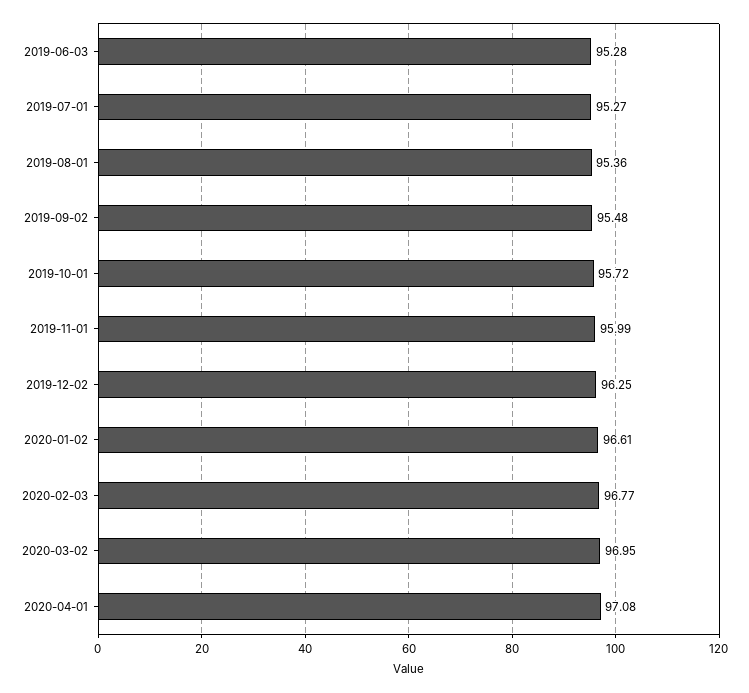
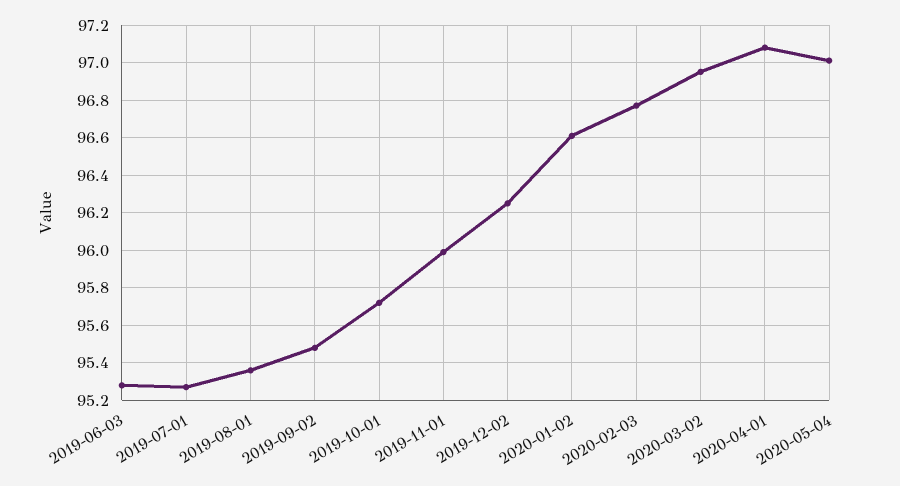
2020-05-04: none -> 97

